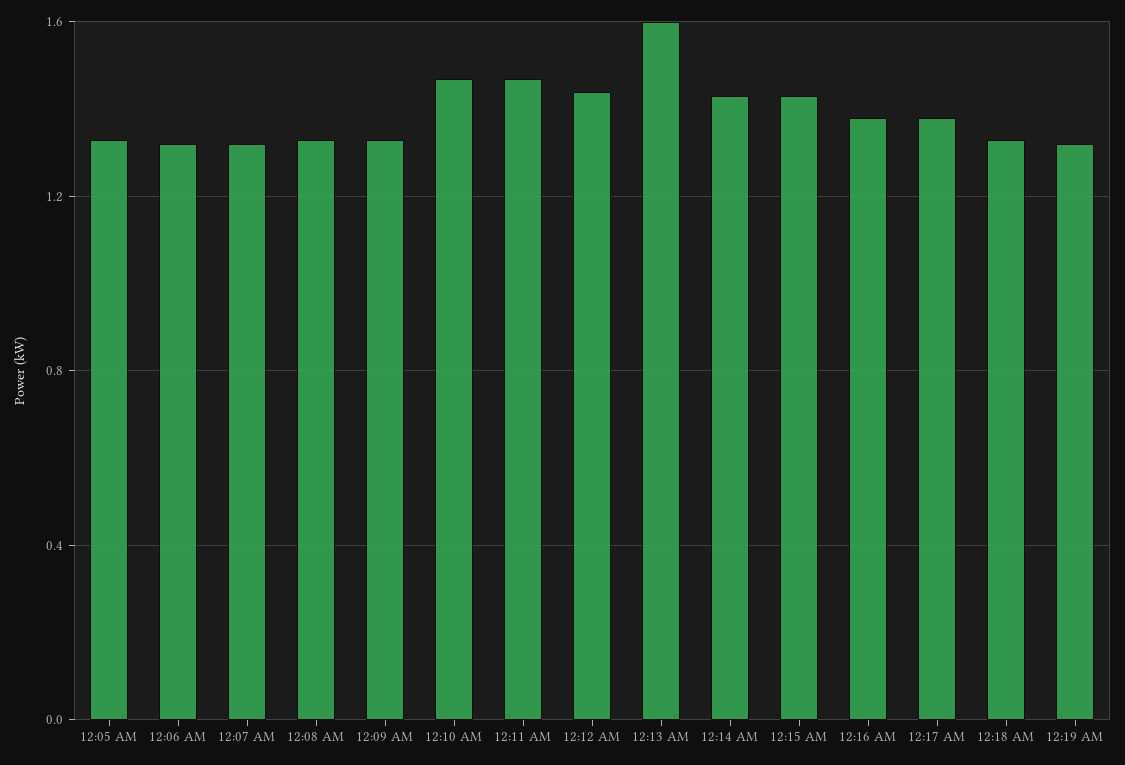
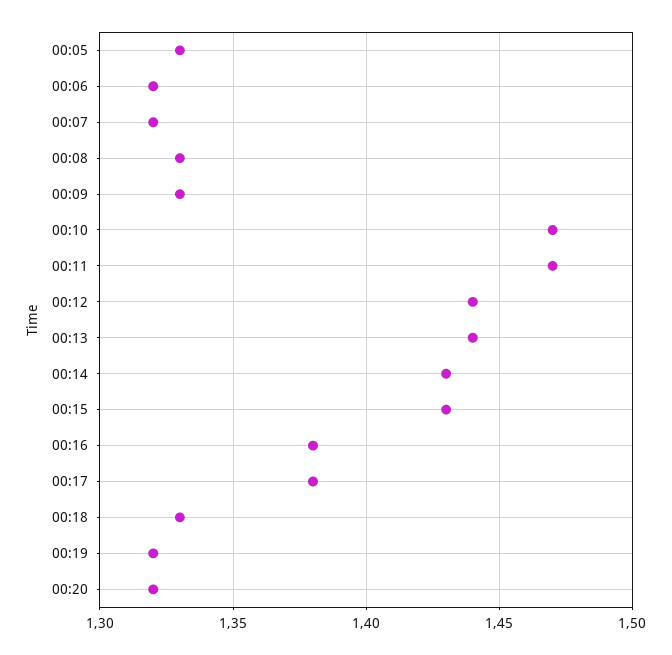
12:13 AM: 1.6 -> 1.44
00:20: none -> 1.32

